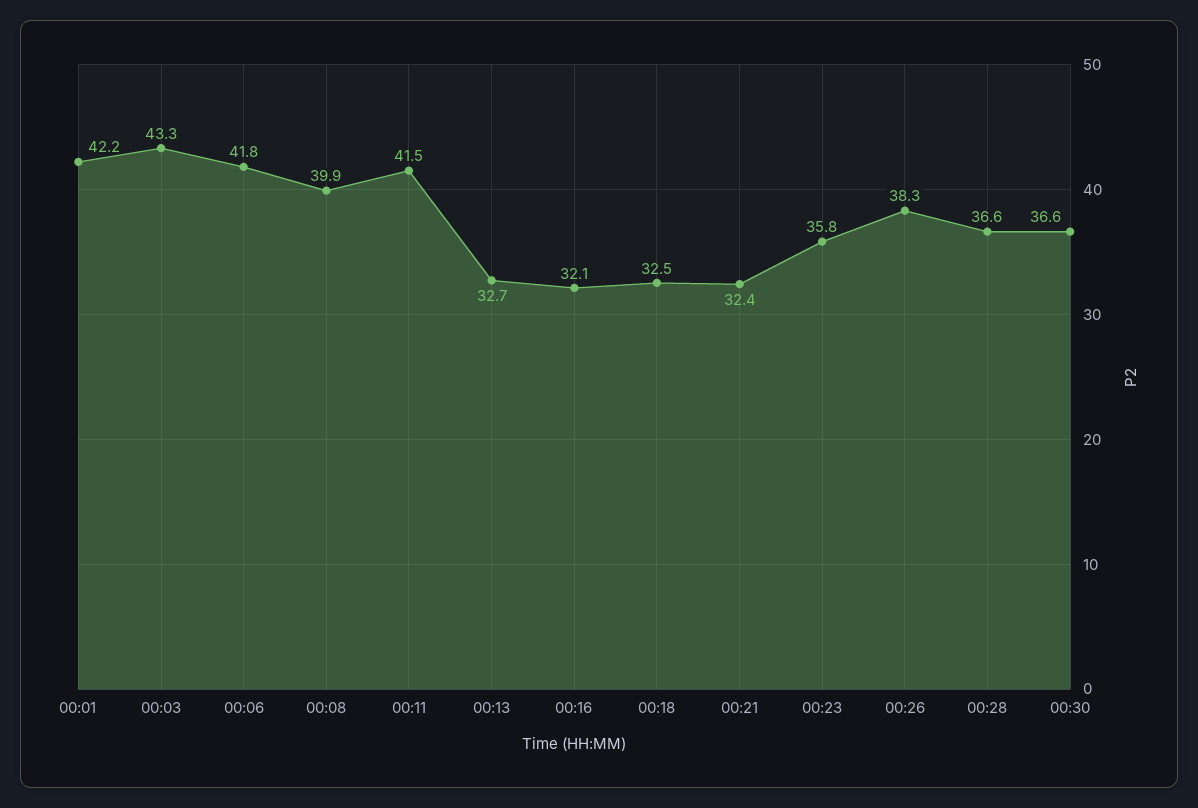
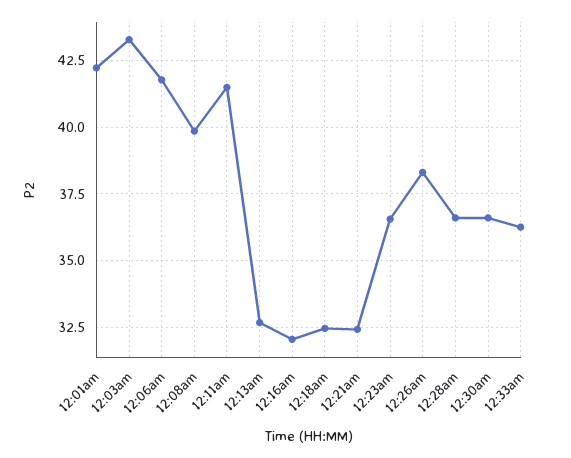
00:23: 35.8 -> 36.5
12:33am: none -> 36.25

